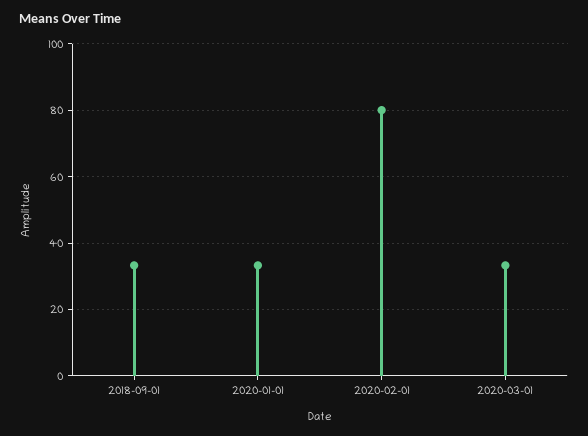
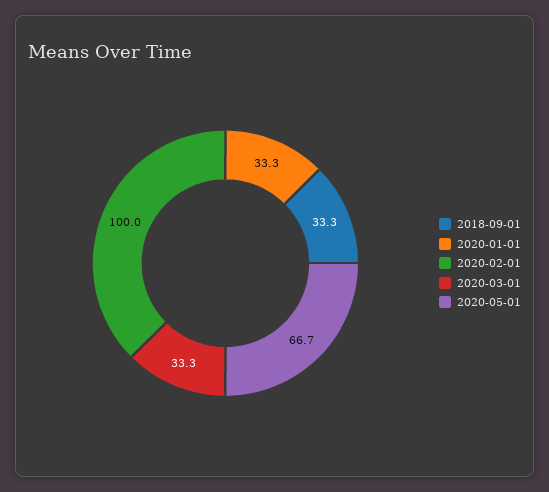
2020-02-01: 80 -> 100
2020-05-01: none -> 66.7

